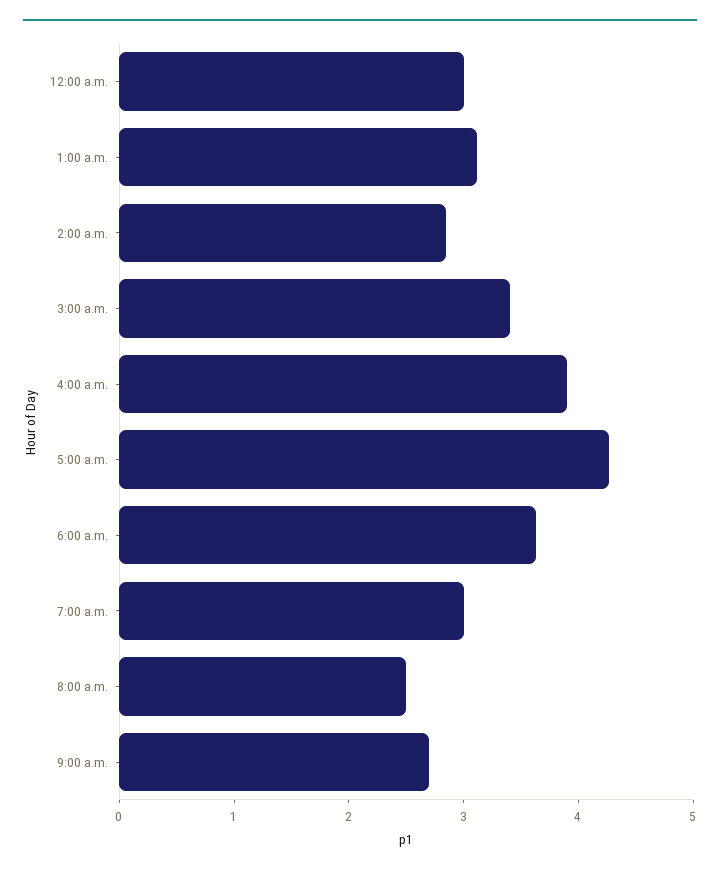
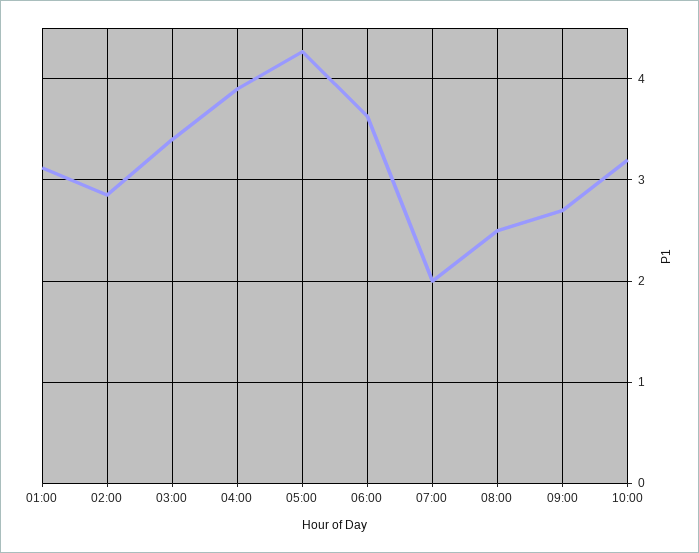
12:00 a.m.: 3 -> none
7:00 a.m.: 3 -> 2
10:00: none -> 3.2

